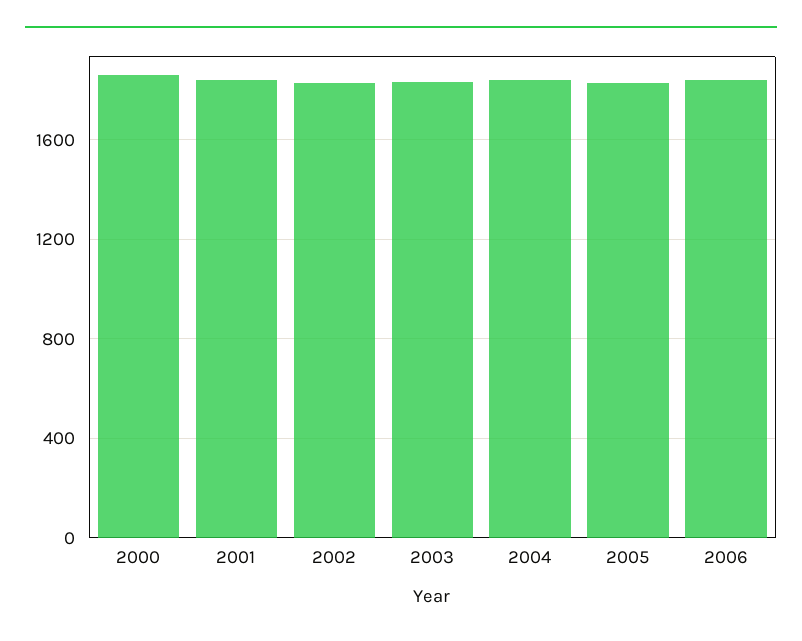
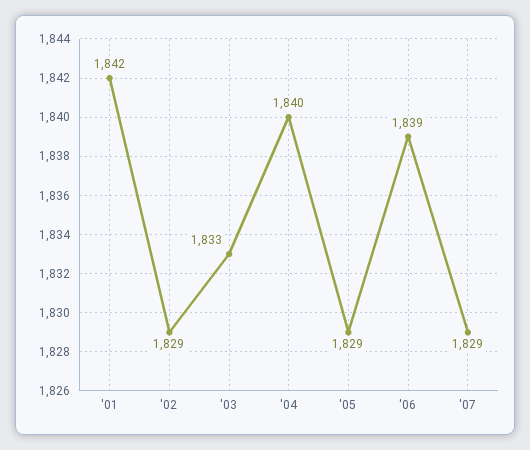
2000: 1850 -> none
'07: none -> 1829

